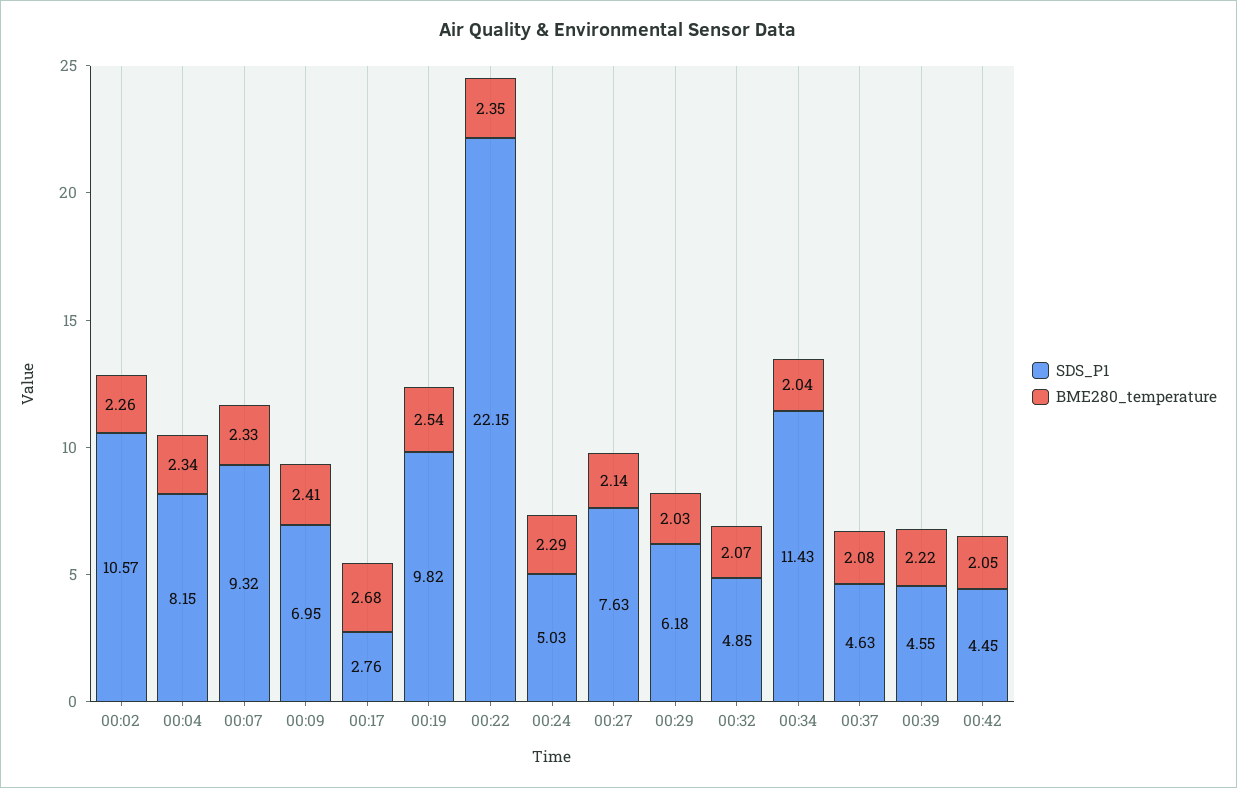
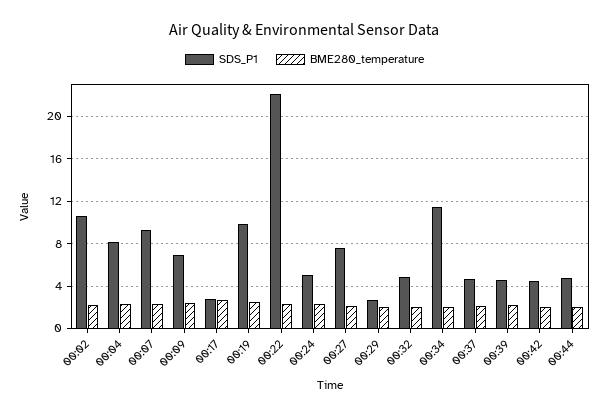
SDS_P1, 00:29: 6.18 -> 3
SDS_P1, 00:44: none -> 5
BME280_temperature, 00:44: none -> 2

